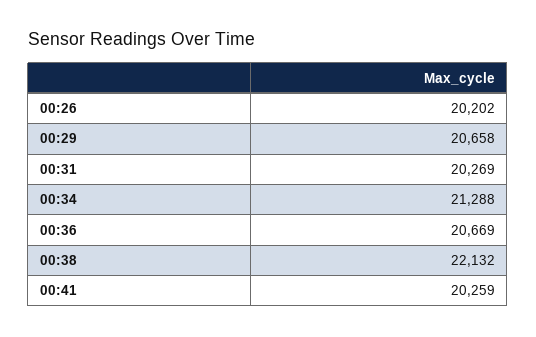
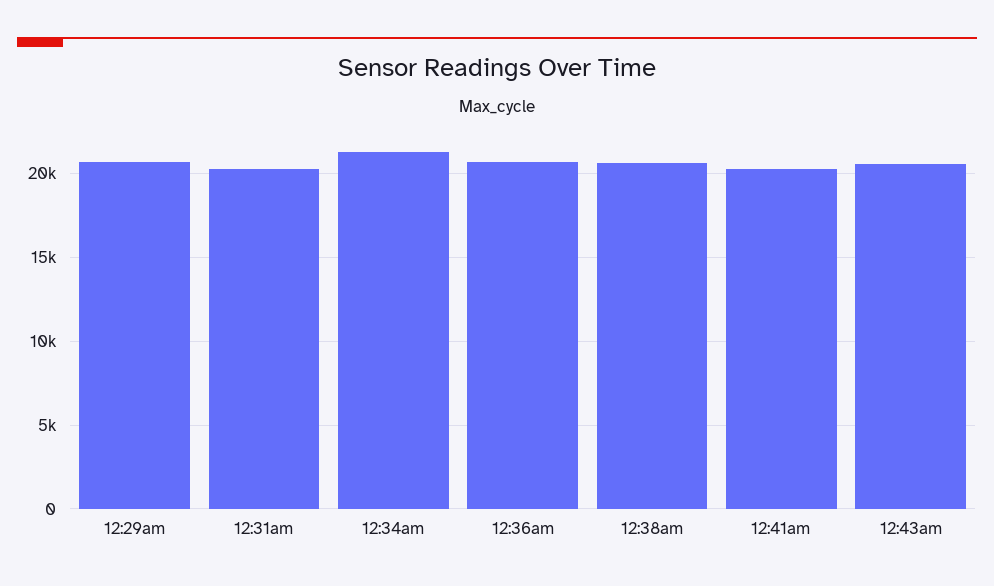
00:26: 20202 -> none
00:38: 22132 -> 20500
12:43am: none -> 20500

